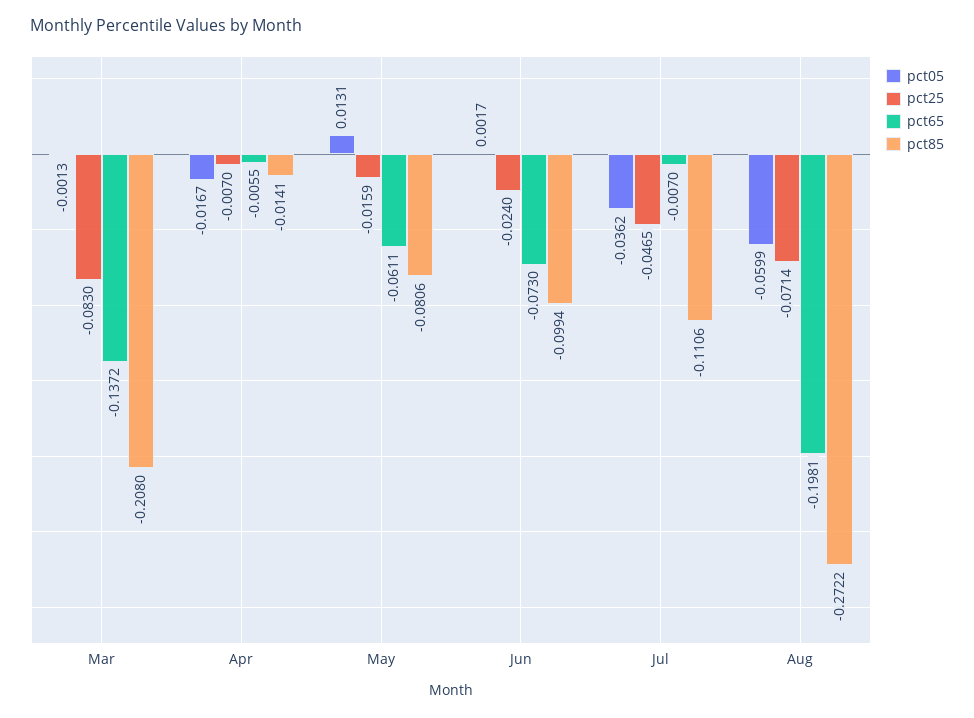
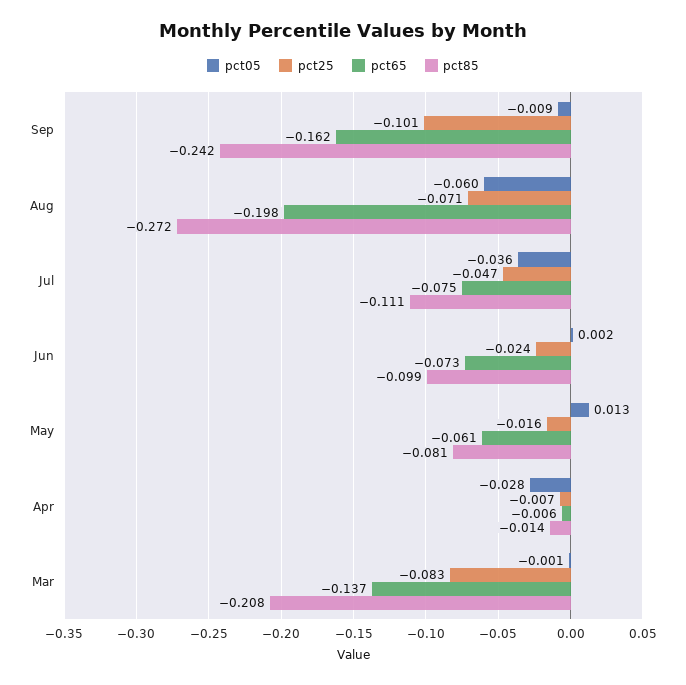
pct05, Apr: -0.0167 -> -0.028
pct65, Jul: -0.007 -> -0.075
pct05, Sep: none -> -0.009
pct25, Sep: none -> -0.101
pct65, Sep: none -> -0.162
pct85, Sep: none -> -0.242

